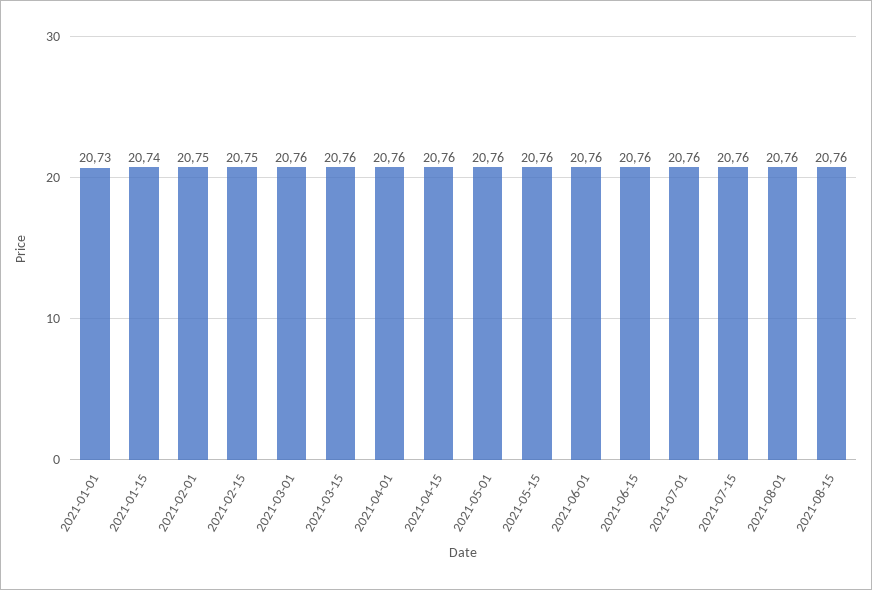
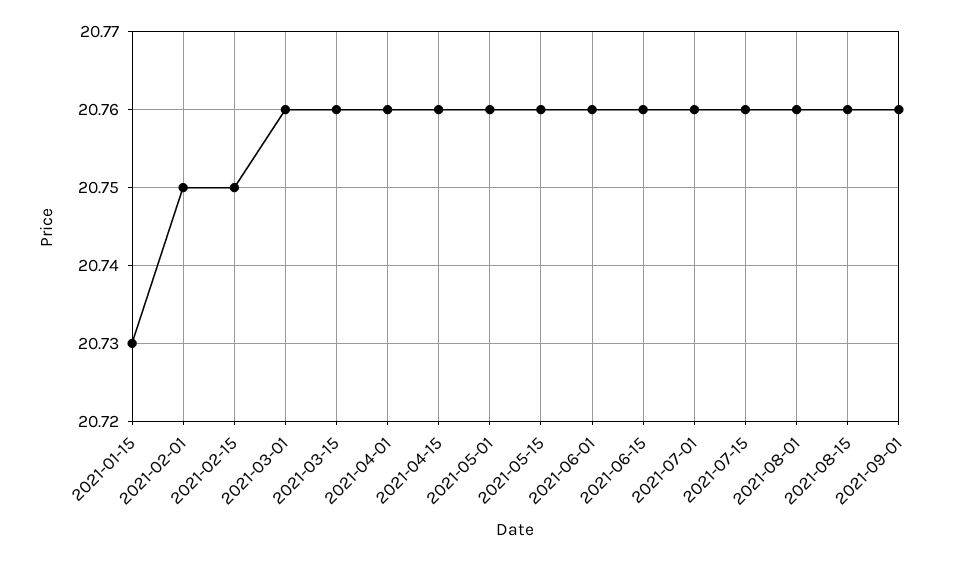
2021-01-01: 20.73 -> none
2021-01-15: 20.74 -> 20.73
2021-09-01: none -> 20.76

